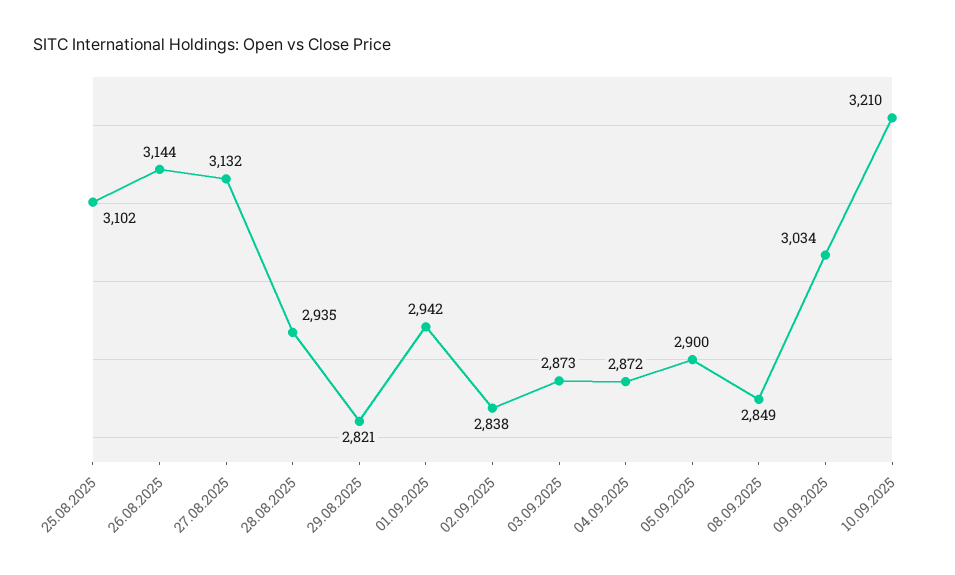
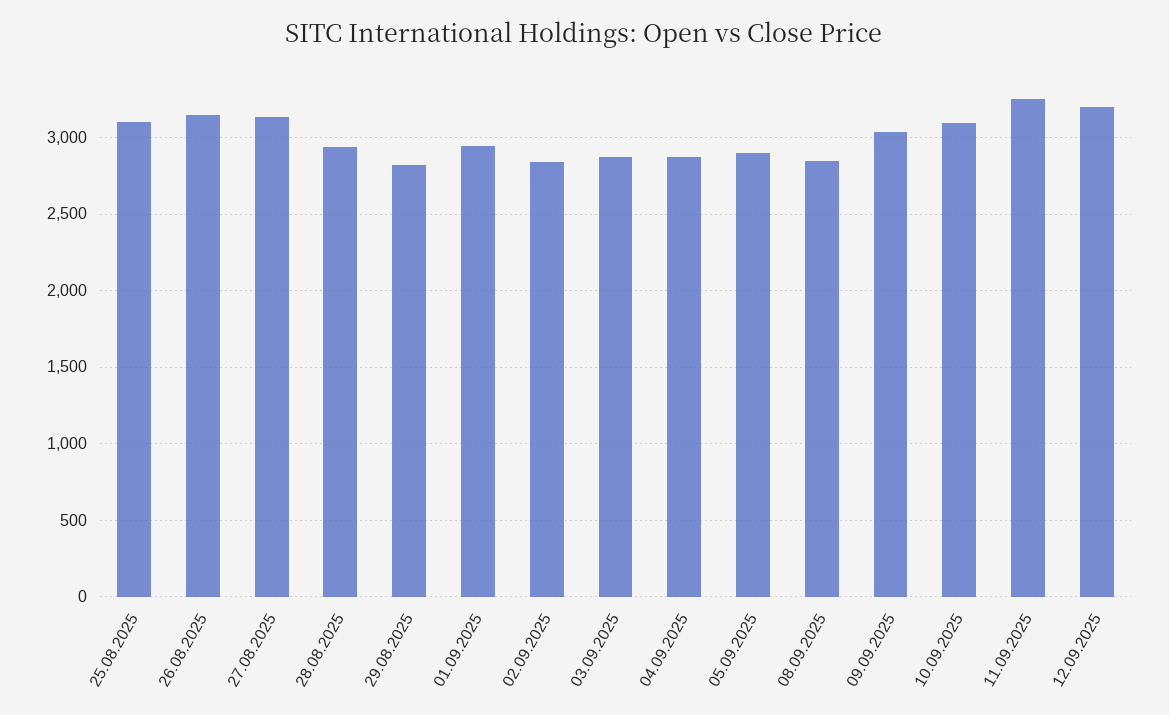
10.09.2025: 3210 -> 3100
11.09.2025: none -> 3250
12.09.2025: none -> 3200

